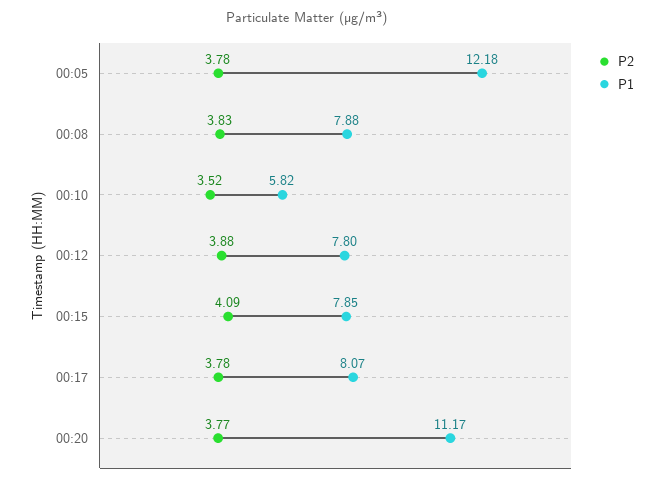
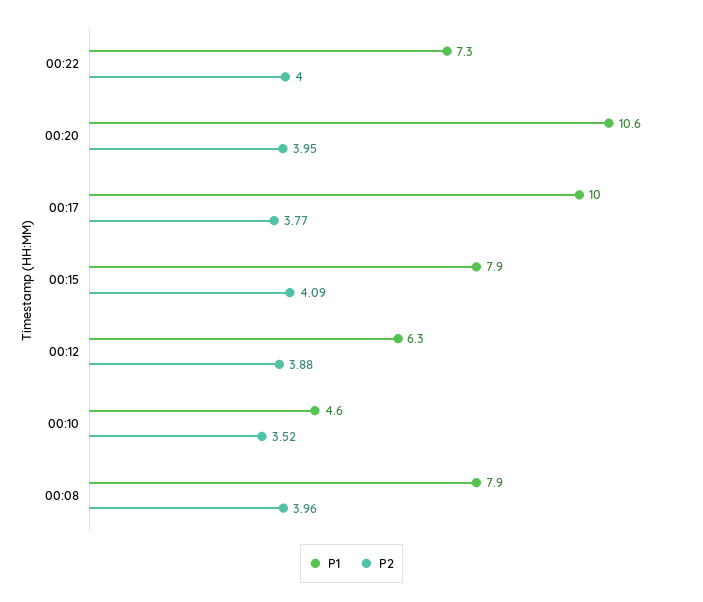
P2, 00:05: 3.78 -> none
P1, 00:05: 12.18 -> none
P2, 00:08: 3.83 -> 3.96
P1, 00:10: 5.82 -> 4.6
P1, 00:12: 7.8 -> 6.3
P2, 00:17: 3.78 -> 3.77
P1, 00:17: 8.07 -> 10
P2, 00:20: 3.77 -> 3.95
P1, 00:20: 11.17 -> 10.6
P1, 00:22: none -> 7.3
P2, 00:22: none -> 4

